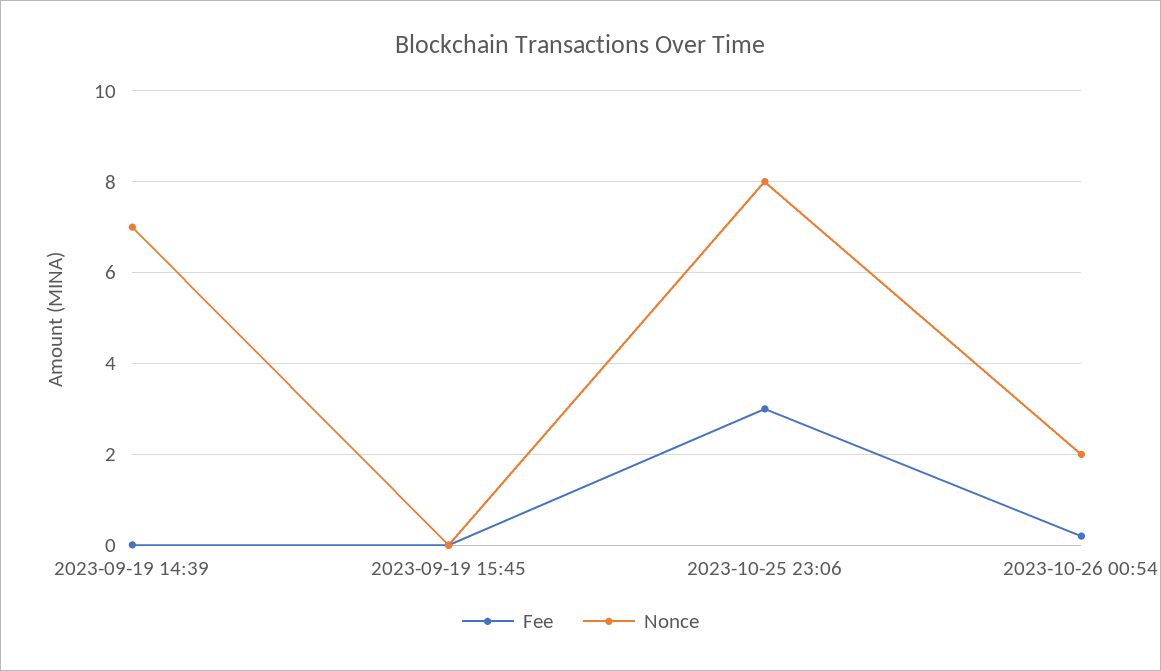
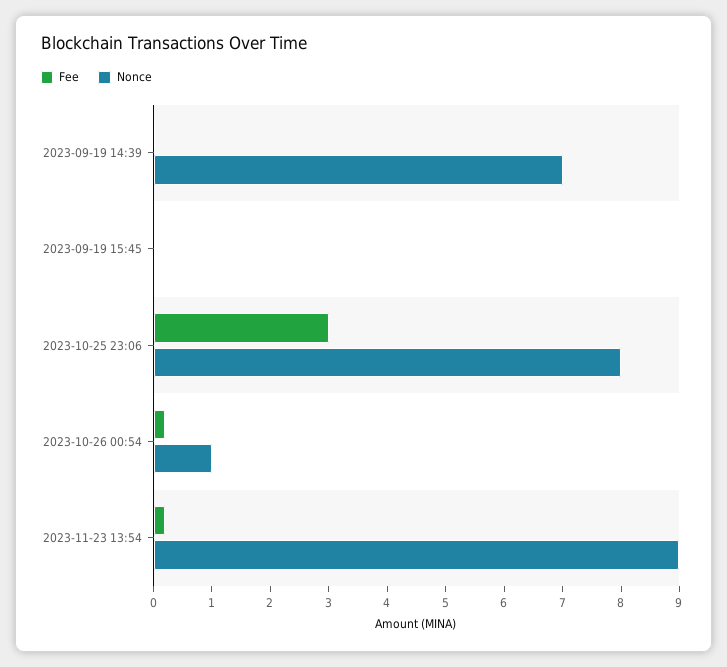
Nonce, 2023-10-26 00:54: 2 -> 1
Fee, 2023-11-23 13:54: none -> 0.2
Nonce, 2023-11-23 13:54: none -> 9

